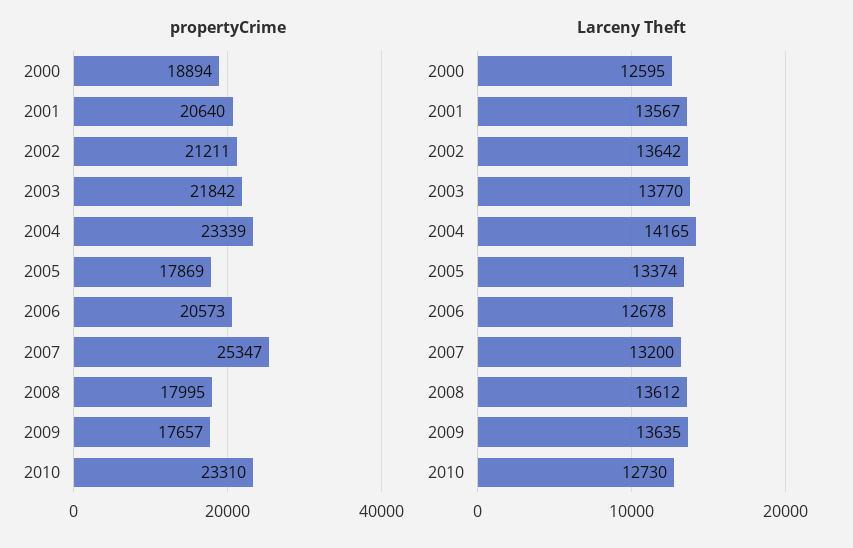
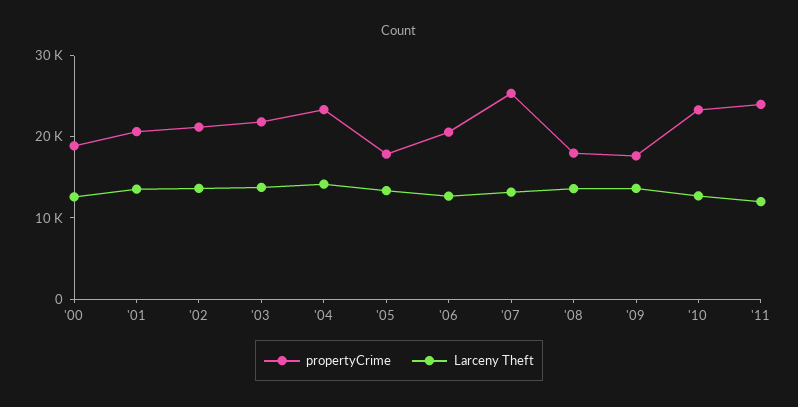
propertyCrime, '11: none -> 24000
Larceny Theft, '11: none -> 12000

